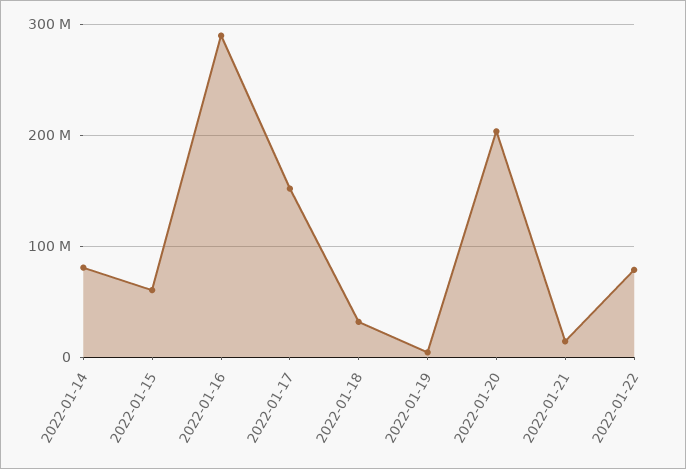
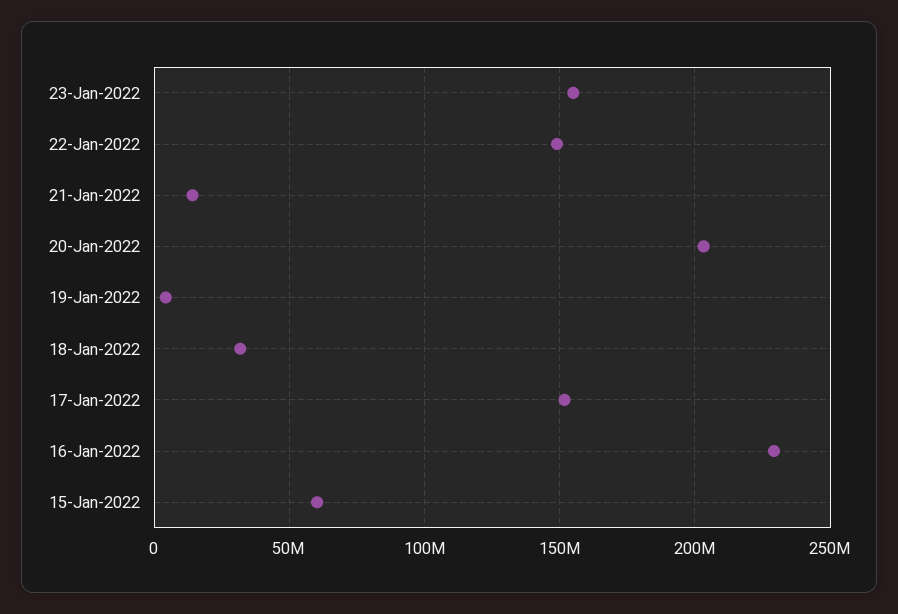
2022-01-14: 80000000 -> none
2022-01-16: 290000000 -> 230000000
2022-01-22: 80000000 -> 150000000
23-Jan-2022: none -> 155000000

